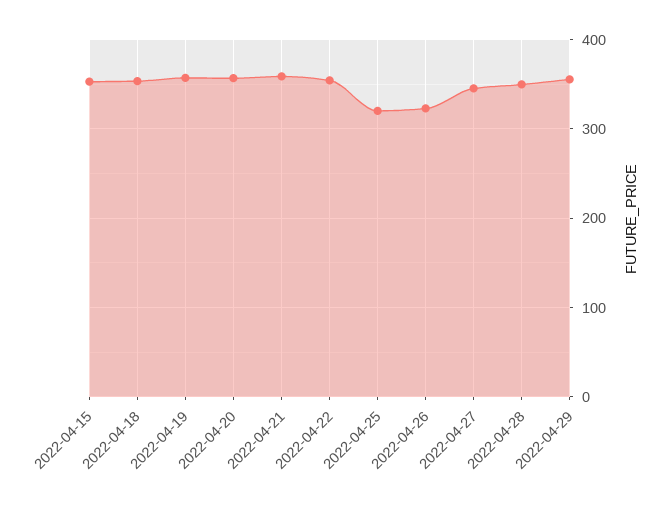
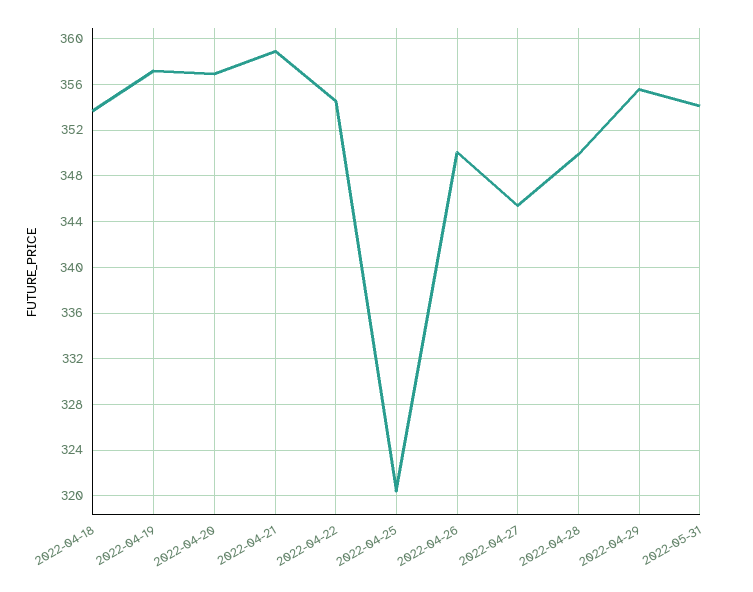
2022-04-15: 350 -> none
2022-04-26: 320 -> 350
2022-05-31: none -> 354

